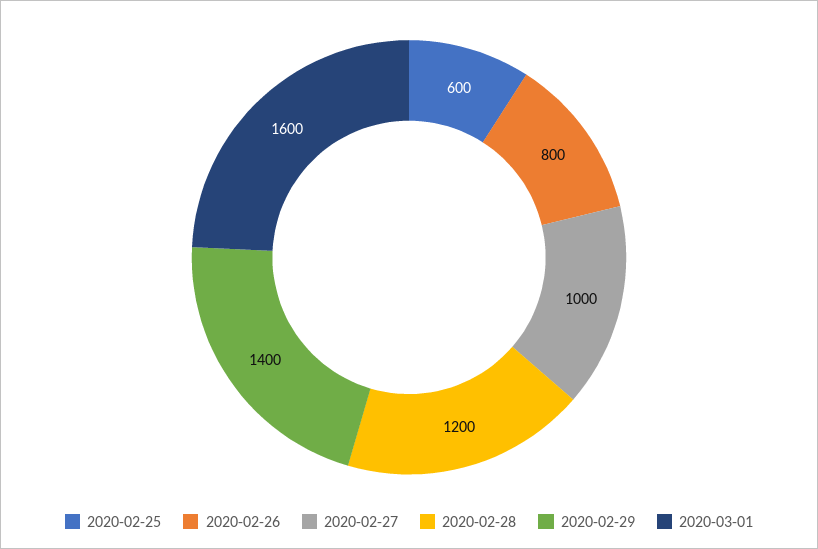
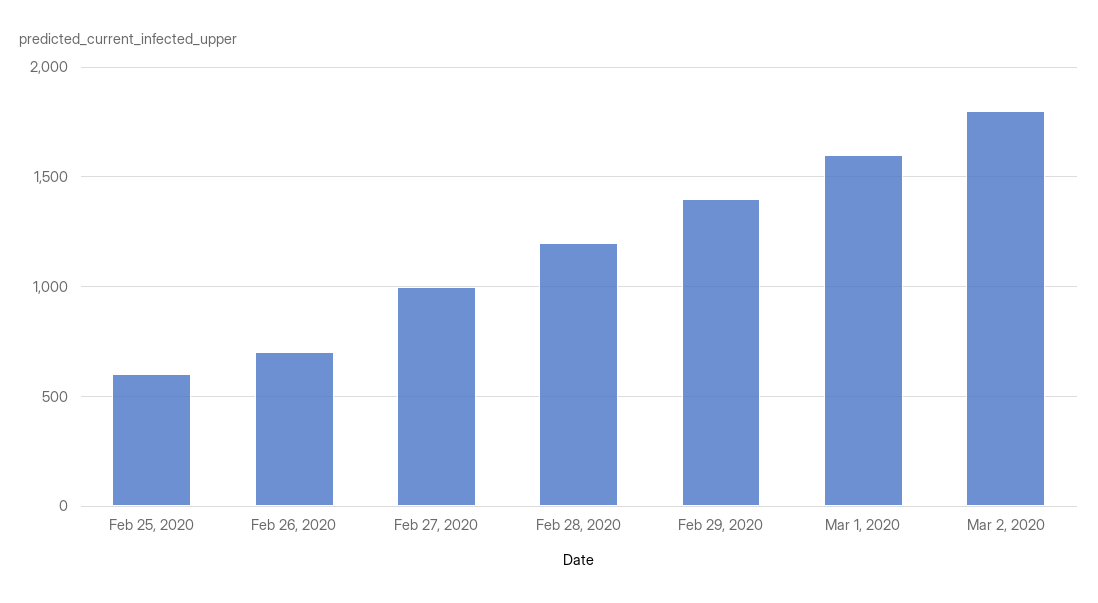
2020-02-26: 800 -> 700
Mar 2, 2020: none -> 1800

